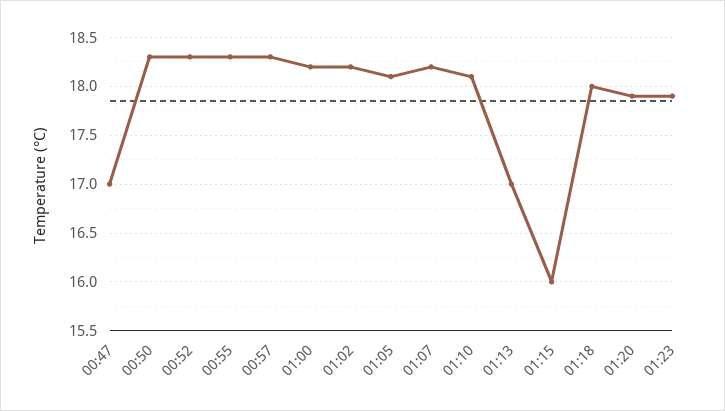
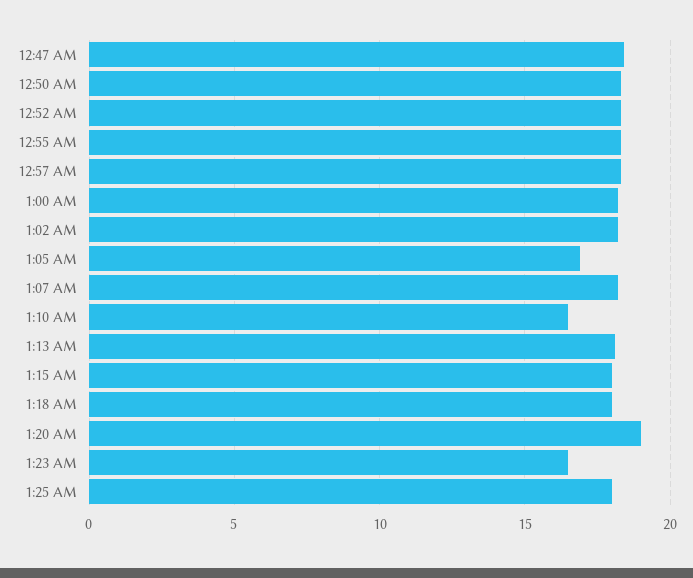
00:47: 17 -> 18.5
01:05: 18.1 -> 17
01:10: 18.1 -> 16.5
01:13: 17 -> 18
01:15: 16 -> 18
01:20: 17.9 -> 19
01:23: 17.9 -> 16.5
1:25 AM: none -> 18

